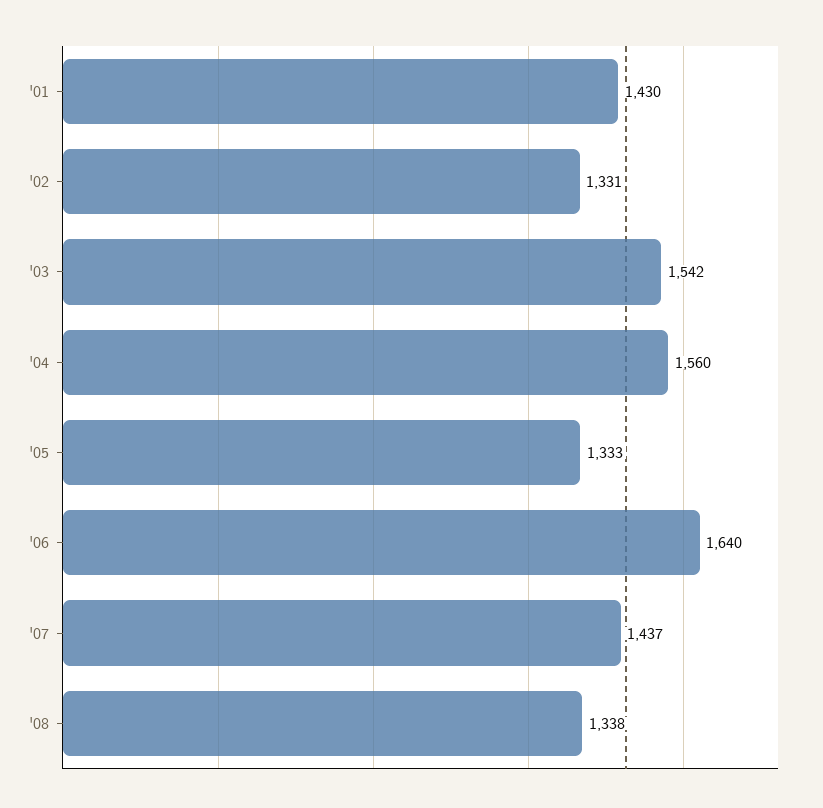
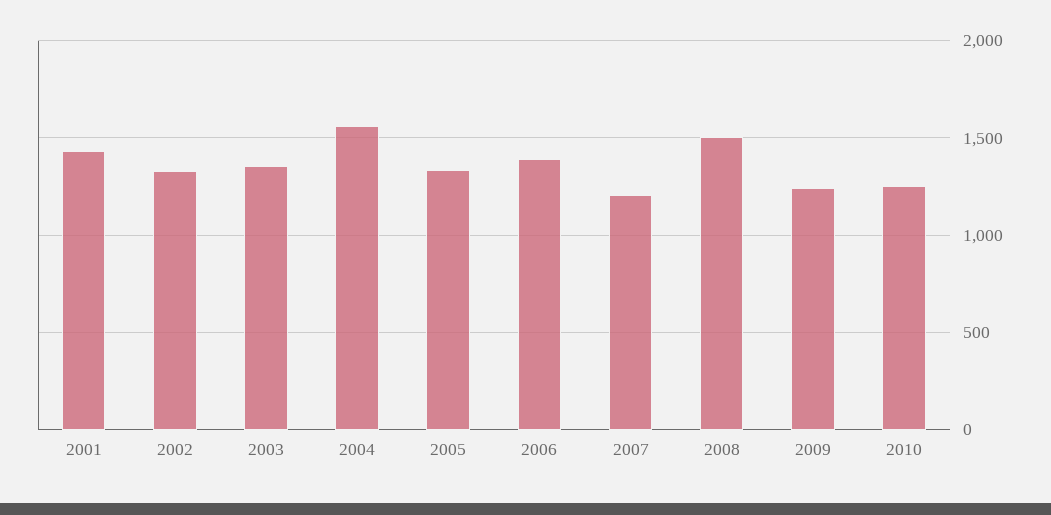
'03: 1542 -> 1350
'06: 1640 -> 1400
'07: 1437 -> 1200
'08: 1338 -> 1500
2009: none -> 1250
2010: none -> 1250

